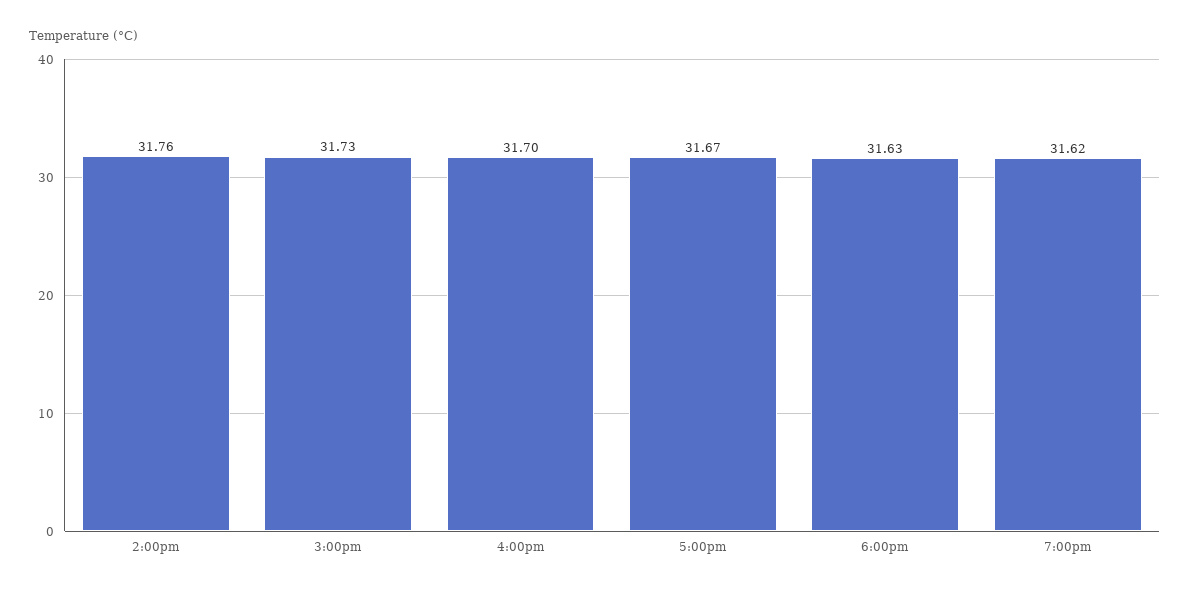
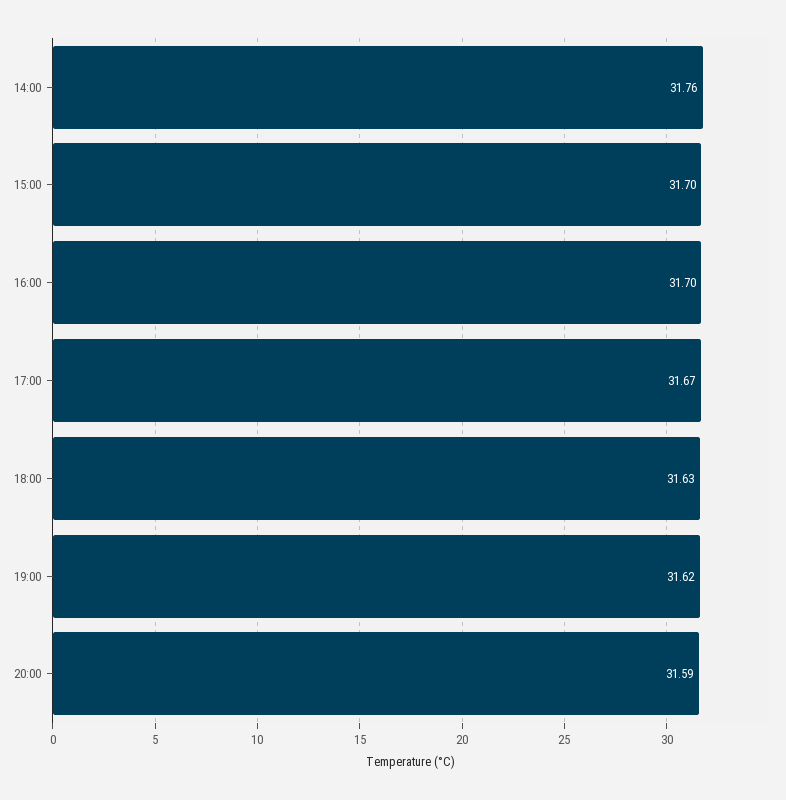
3:00pm: 31.73 -> 31.7
20:00: none -> 31.59

